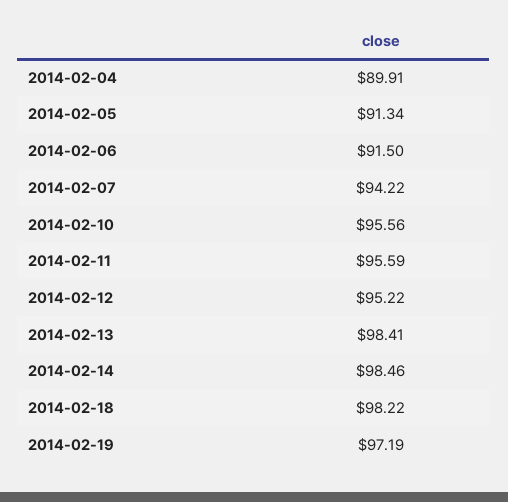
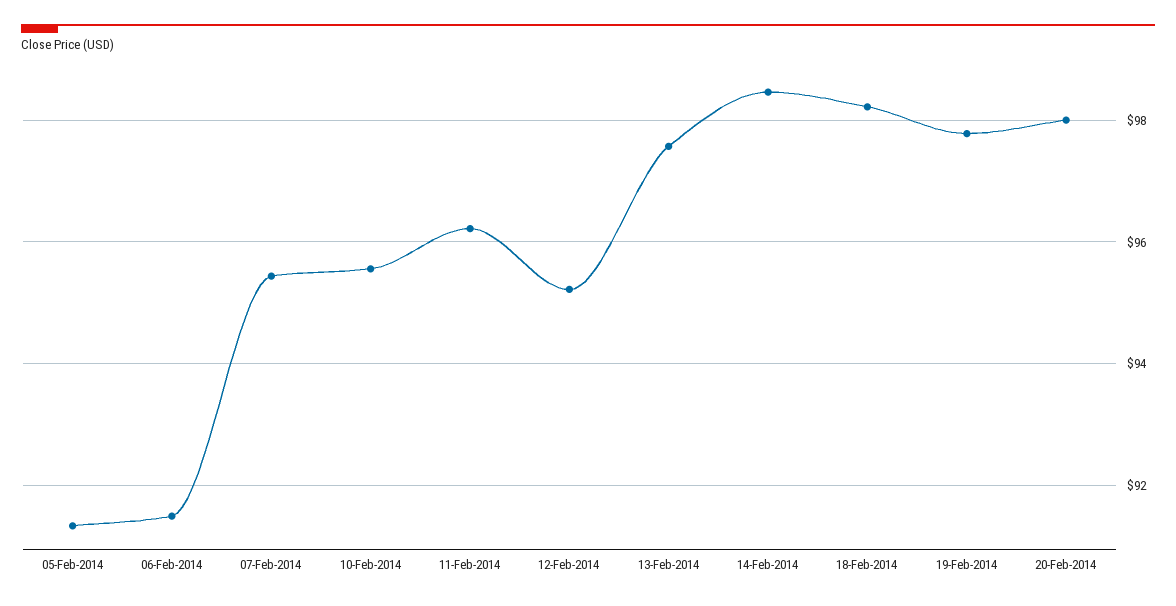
2014-02-04: 89.91 -> none
2014-02-07: 94.22 -> 95.4
2014-02-11: 95.59 -> 96.2
2014-02-13: 98.41 -> 97.6
2014-02-19: 97.19 -> 97.8
20-Feb-2014: none -> 98

